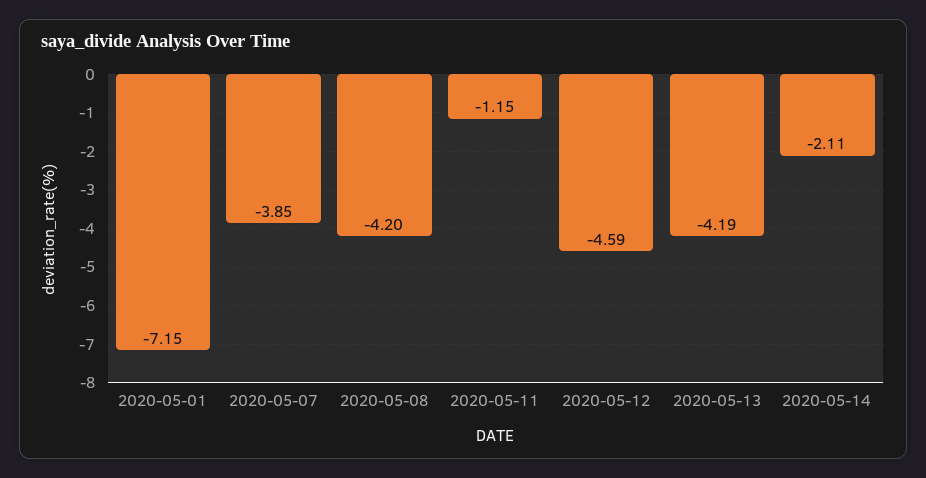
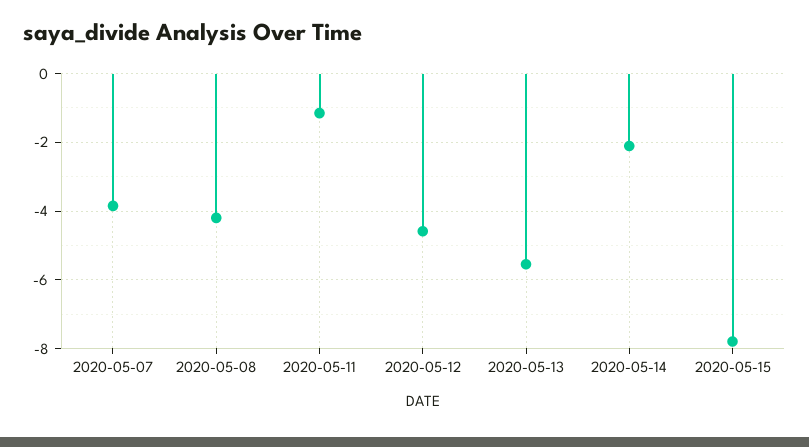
2020-05-01: -7.15 -> none
2020-05-13: -4.19 -> -5.6
2020-05-15: none -> -7.8

